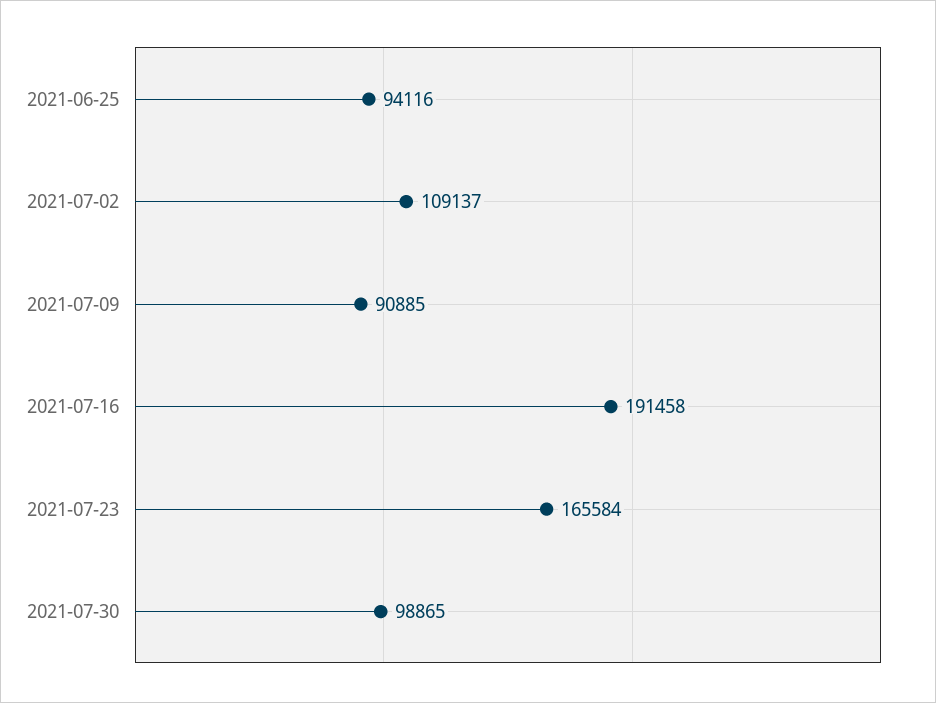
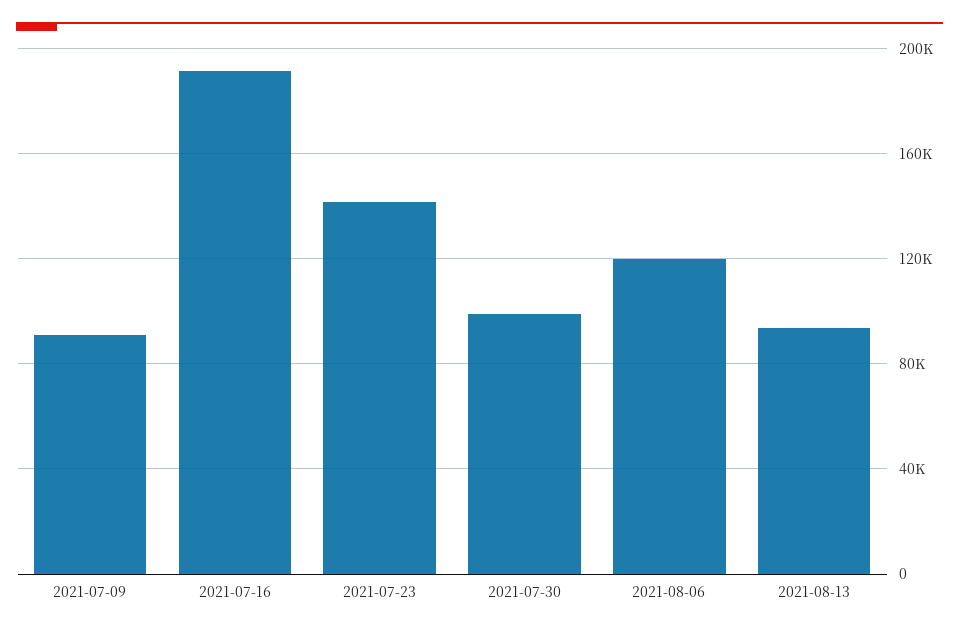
2021-06-25: 94116 -> none
2021-07-02: 109137 -> none
2021-07-23: 165584 -> 140000
2021-08-06: none -> 120000
2021-08-13: none -> 95000

